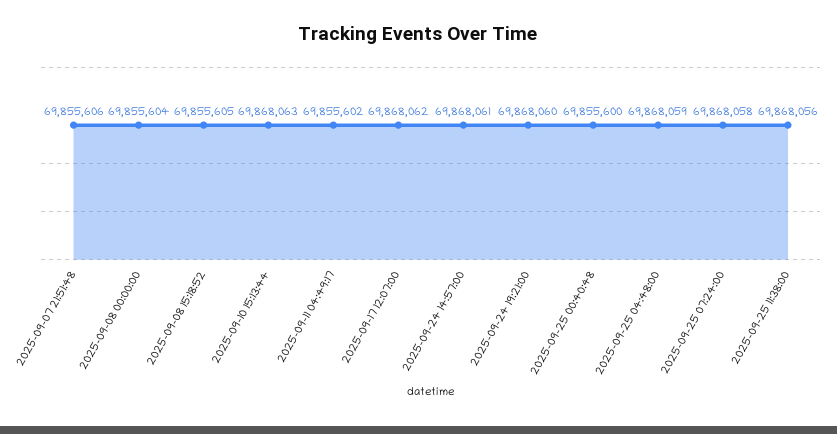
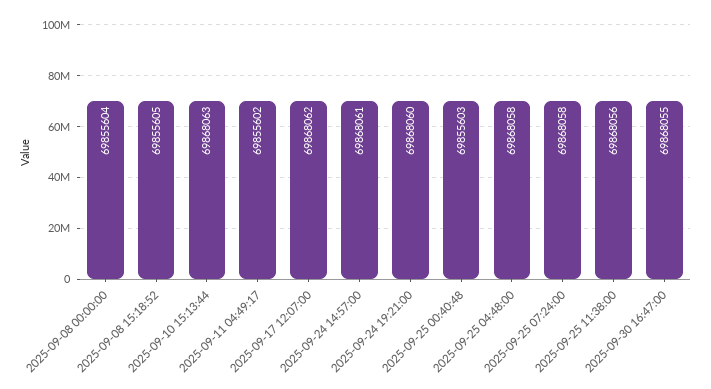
2025-09-07 21:51:48: 69855606 -> none
2025-09-25 00:40:48: 69855600 -> 69855603
2025-09-25 04:48:00: 69868059 -> 69868058
2025-09-30 16:47:00: none -> 69868055

